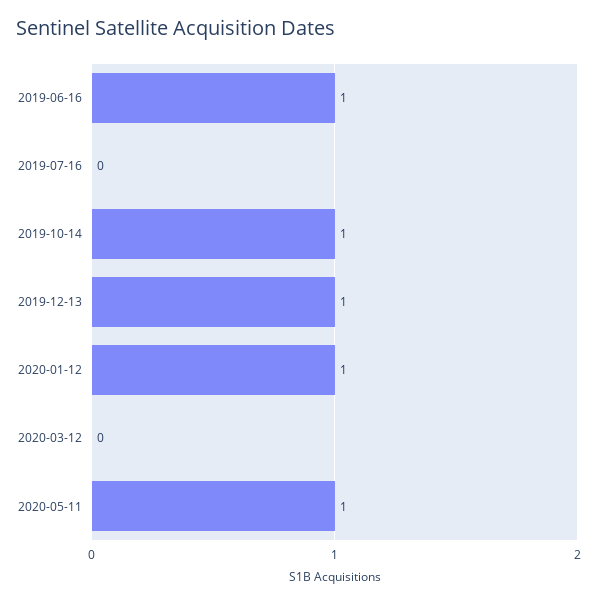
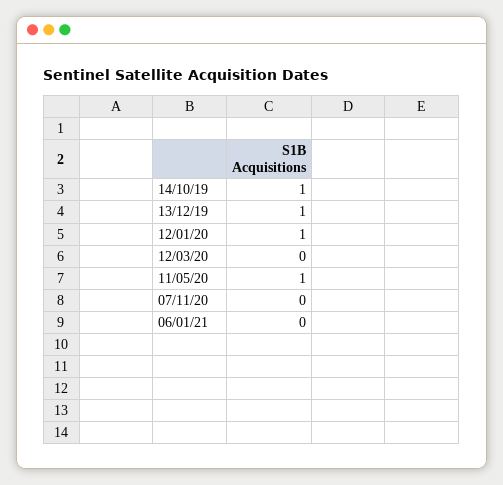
2019-06-16: 1 -> none
2019-07-16: 0 -> none
07/11/20: none -> 0
06/01/21: none -> 0

